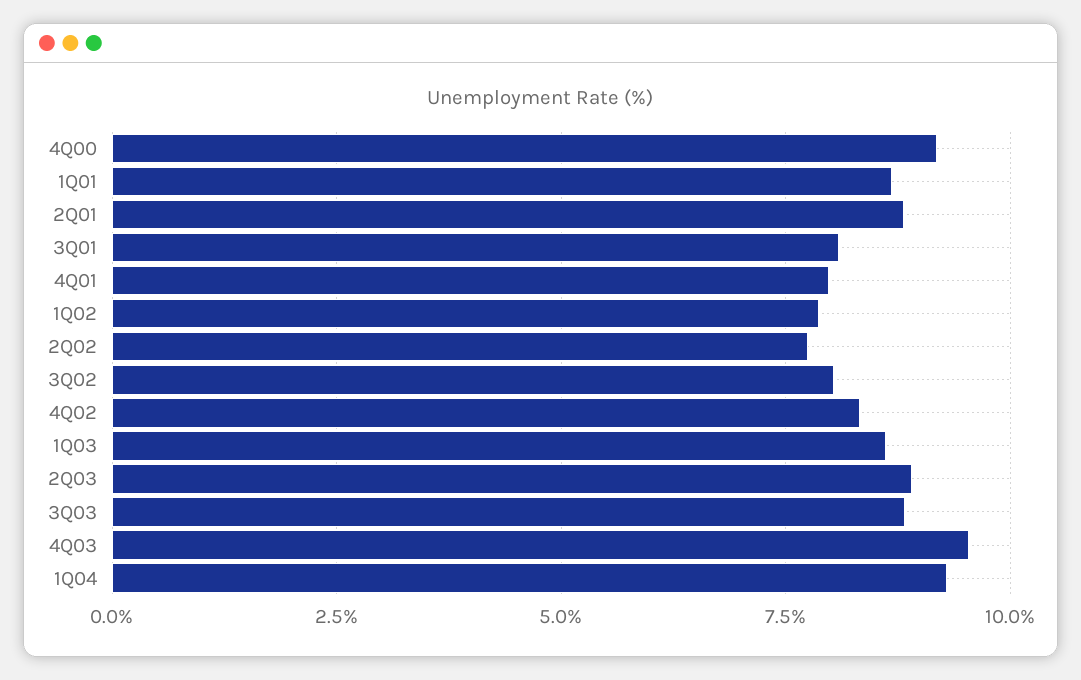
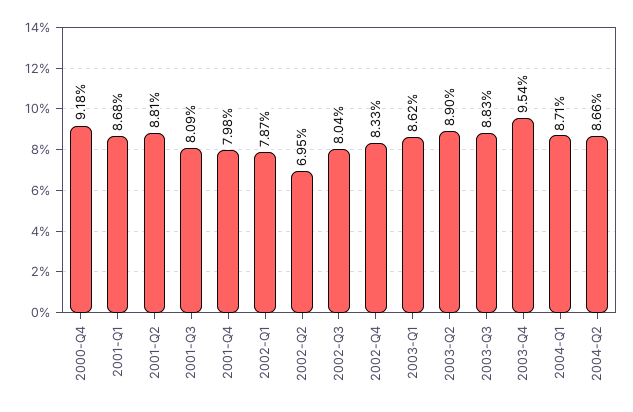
2Q02: 7.75 -> 6.95
1Q04: 9.25 -> 8.71
2004-Q2: none -> 8.66

